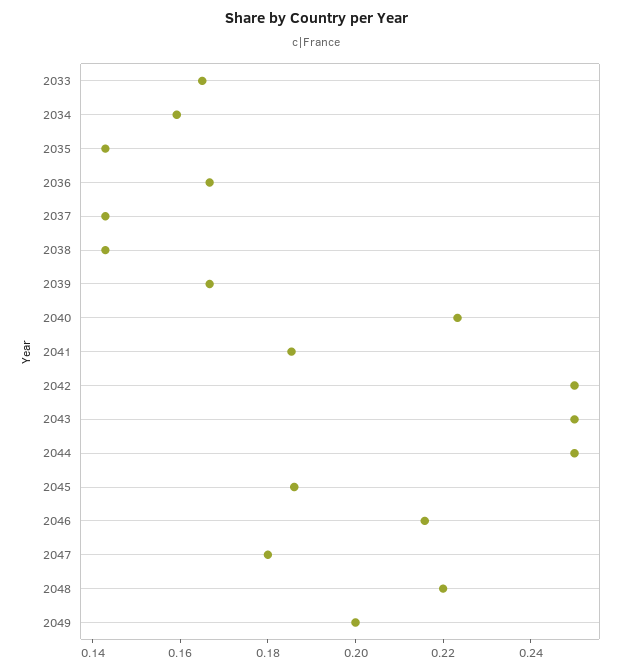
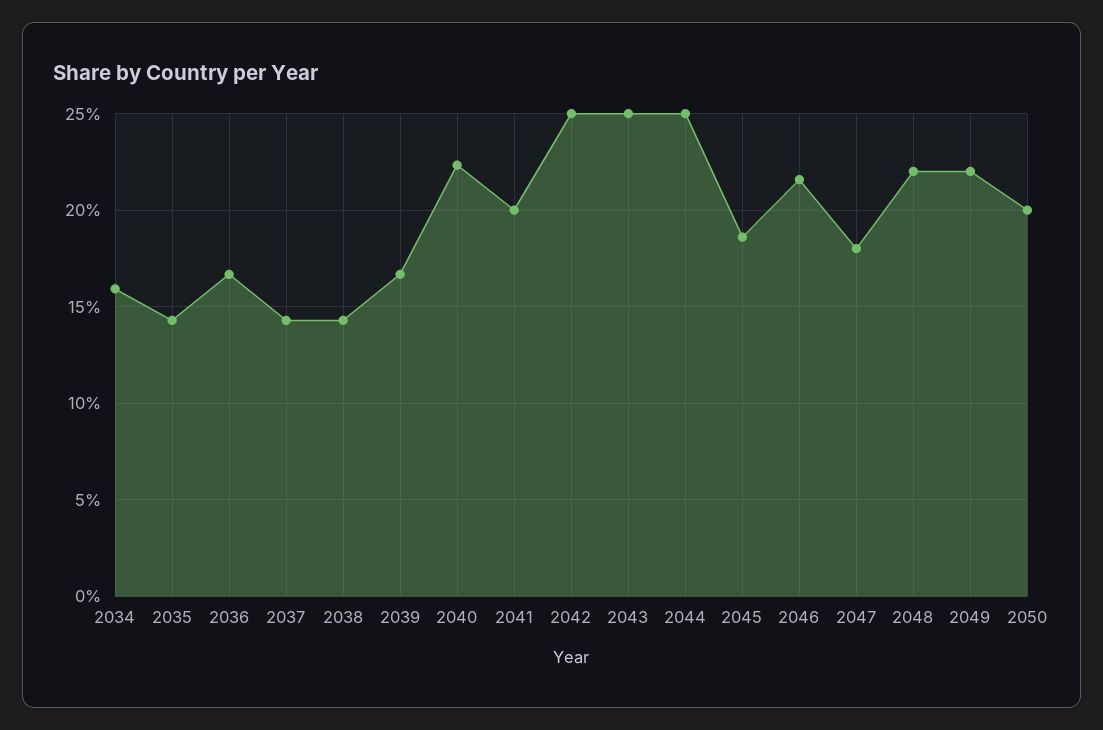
2033: 0.165 -> none
2041: 0.185 -> 0.2
2049: 0.2 -> 0.22
2050: none -> 0.2

